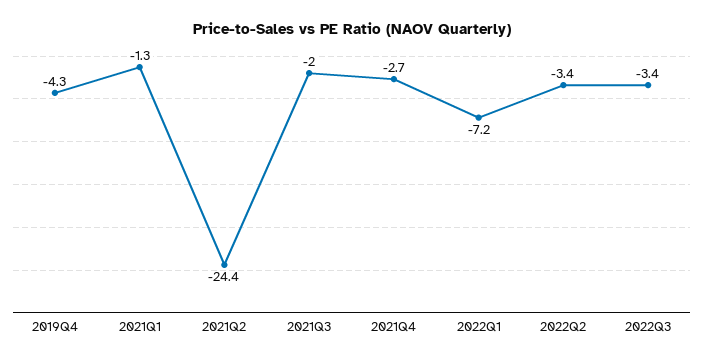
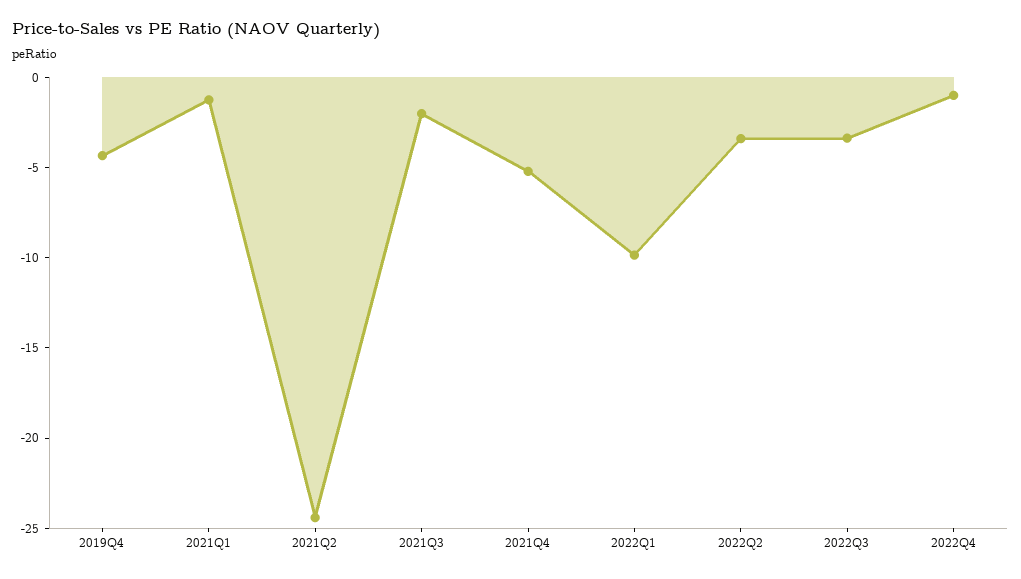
2021Q4: -2.7 -> -5
2022Q1: -7.2 -> -10
2022Q4: none -> -1

